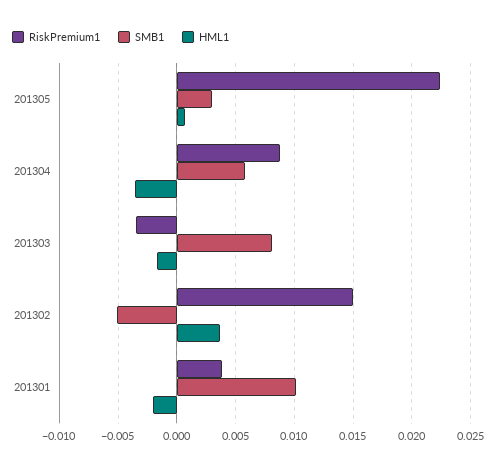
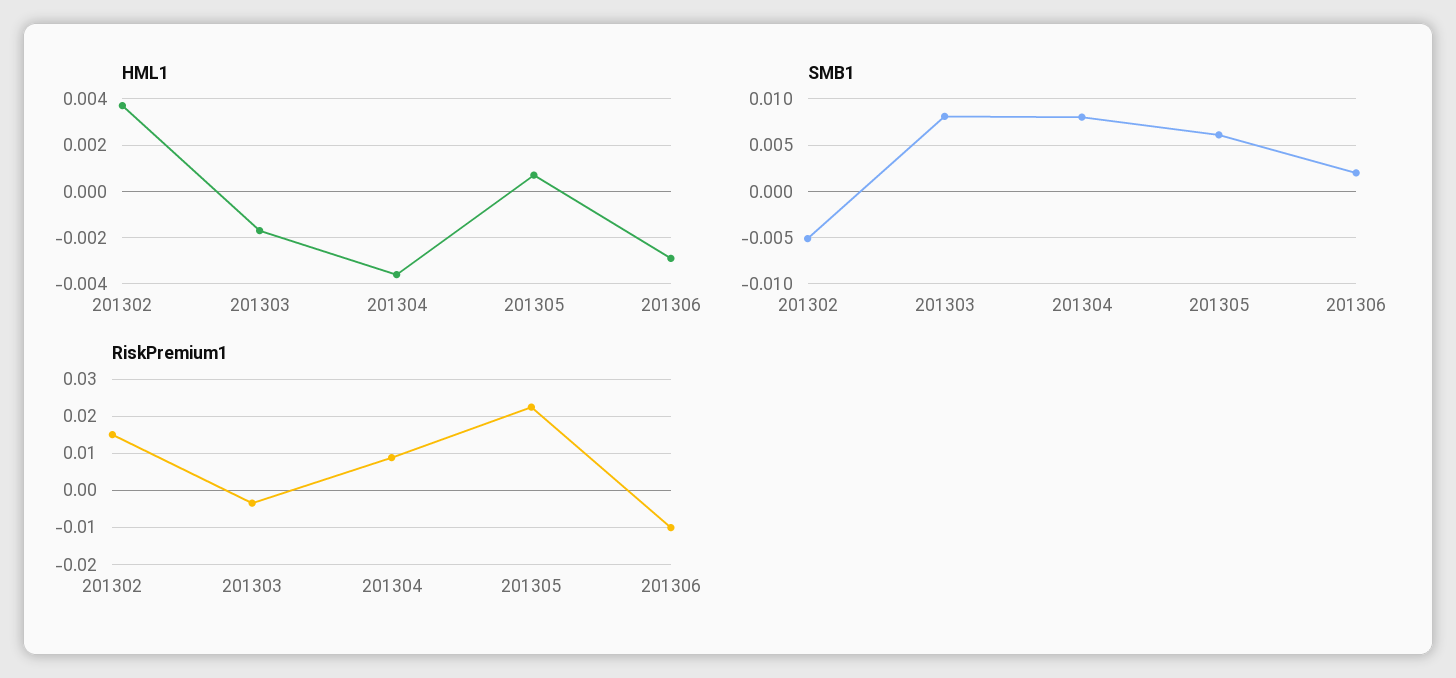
SMB1, 201305: 0.003 -> 0.006
SMB1, 201304: 0.006 -> 0.008
RiskPremium1, 201301: 0.004 -> none
SMB1, 201301: 0.01 -> none
HML1, 201301: -0.002 -> none
HML1, 201306: none -> -0.003
SMB1, 201306: none -> 0.002
RiskPremium1, 201306: none -> -0.01

